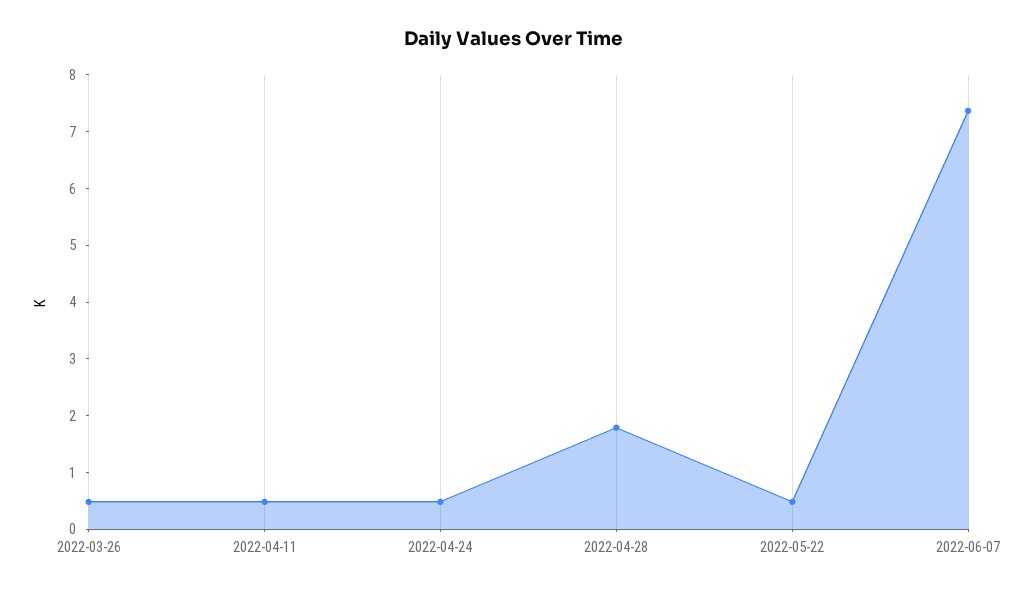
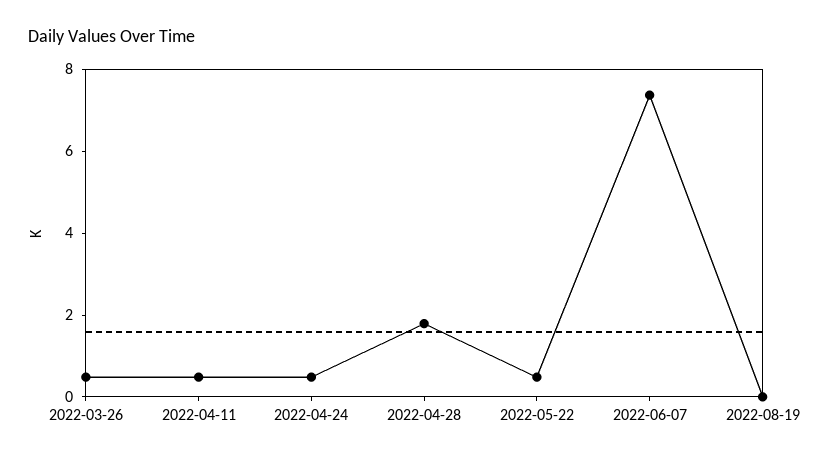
2022-08-19: none -> 0

